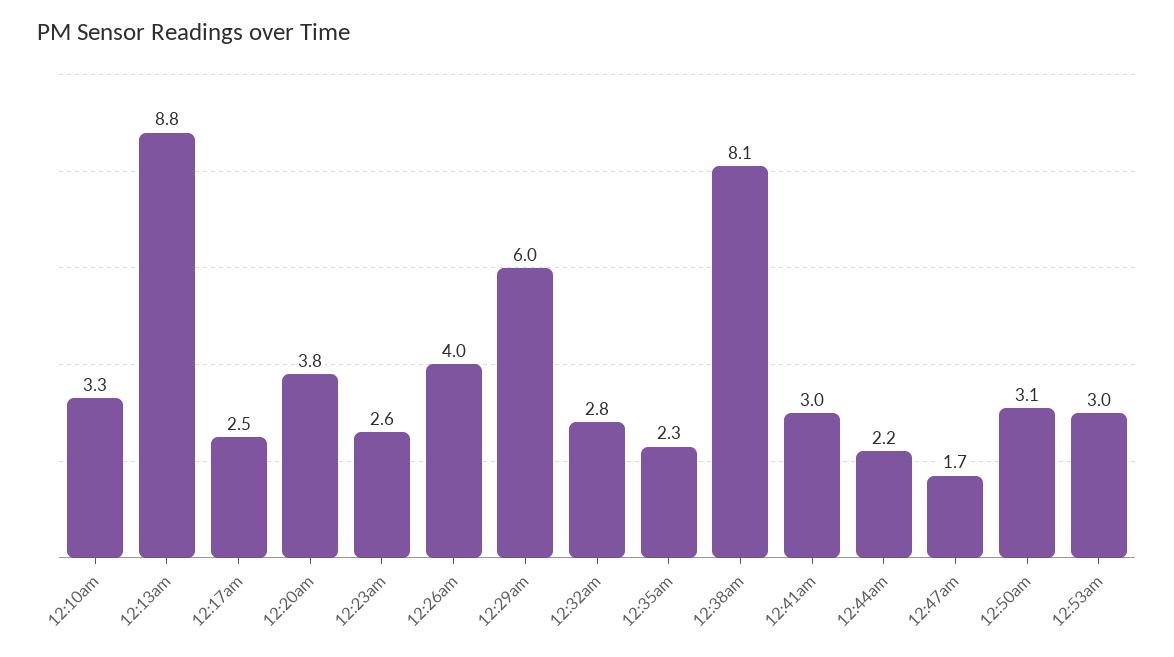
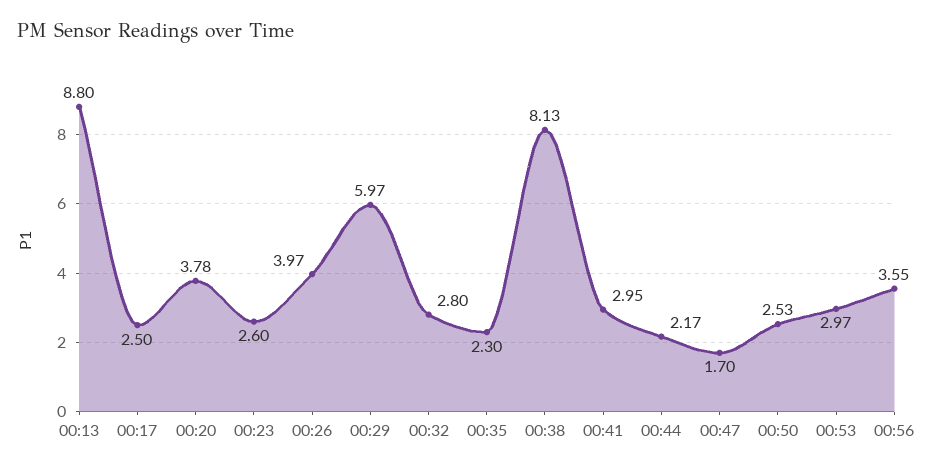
12:10am: 3.3 -> none
12:50am: 3.1 -> 2.53
00:56: none -> 3.55

